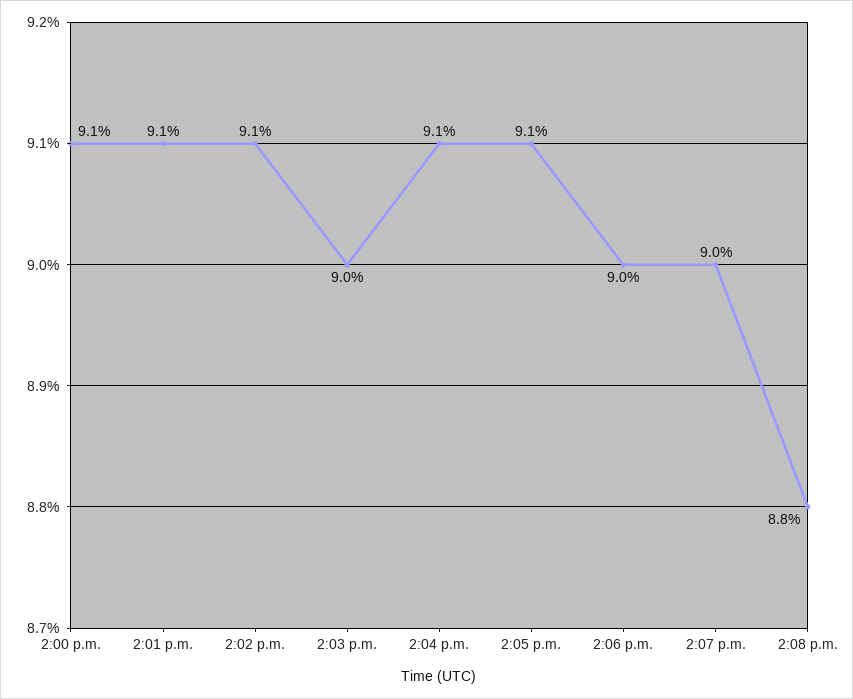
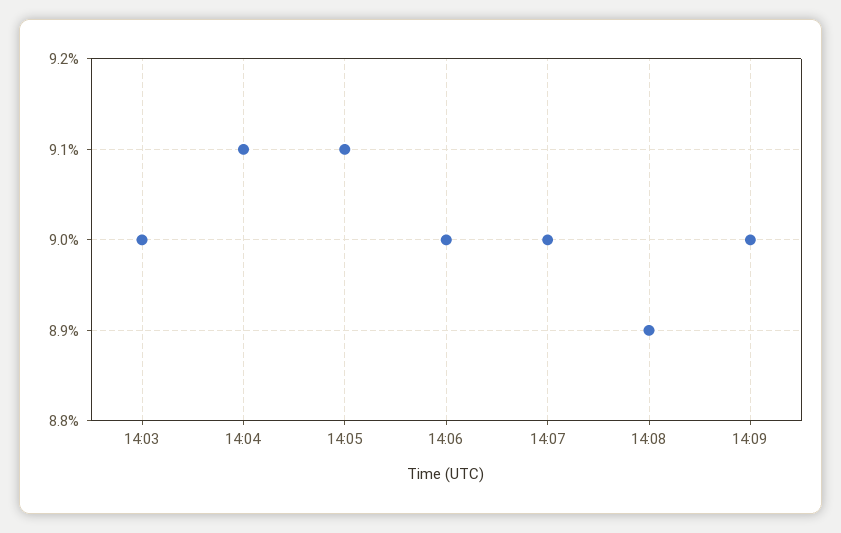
2:00 p.m.: 9.1 -> none
2:01 p.m.: 9.1 -> none
2:02 p.m.: 9.1 -> none
2:08 p.m.: 8.8 -> 8.9
14:09: none -> 9

